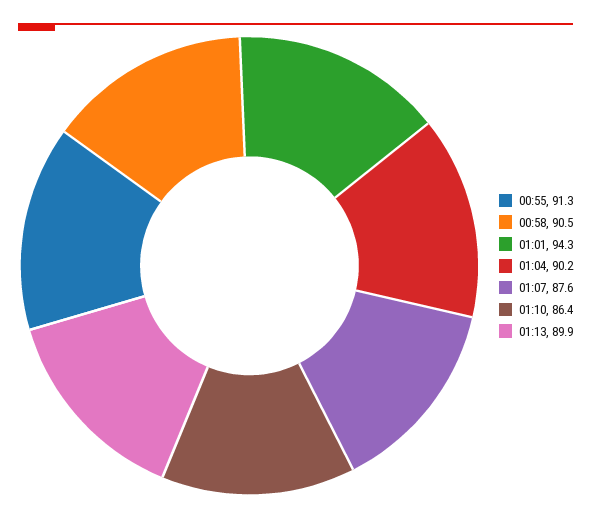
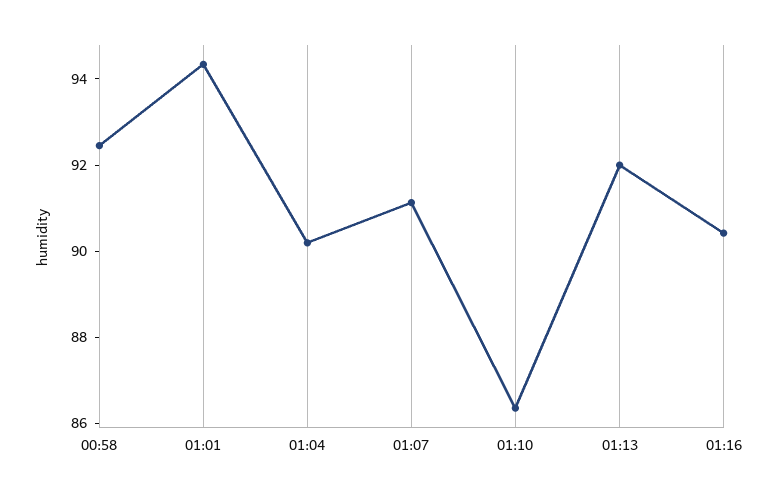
00:55: 91.3 -> none
00:58: 90.5 -> 92.5
01:07: 87.6 -> 91
01:13: 89.9 -> 92
01:16: none -> 90.5

